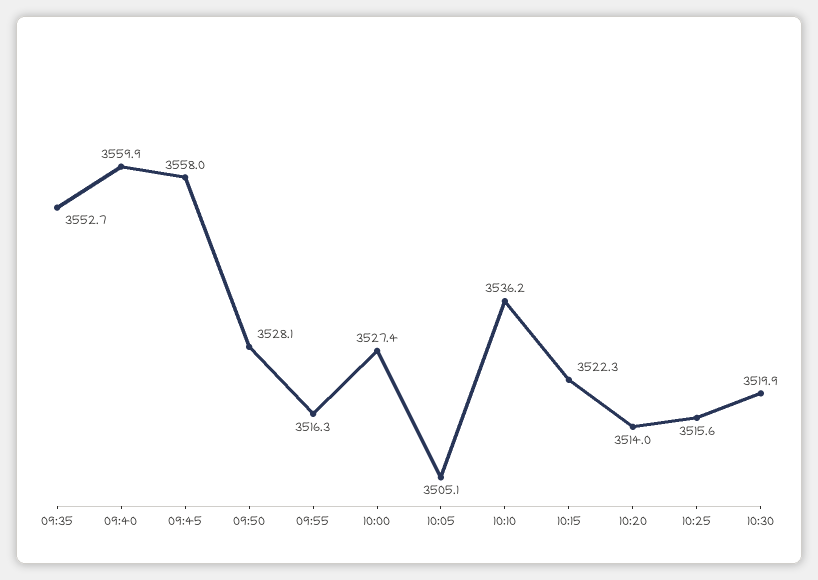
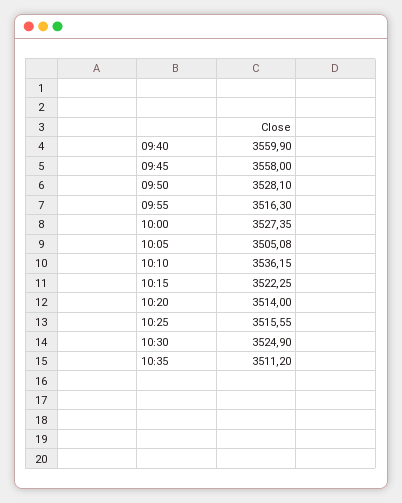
09:35: 3552.7 -> none
10:30: 3519.9 -> 3524.9
10:35: none -> 3511.2

